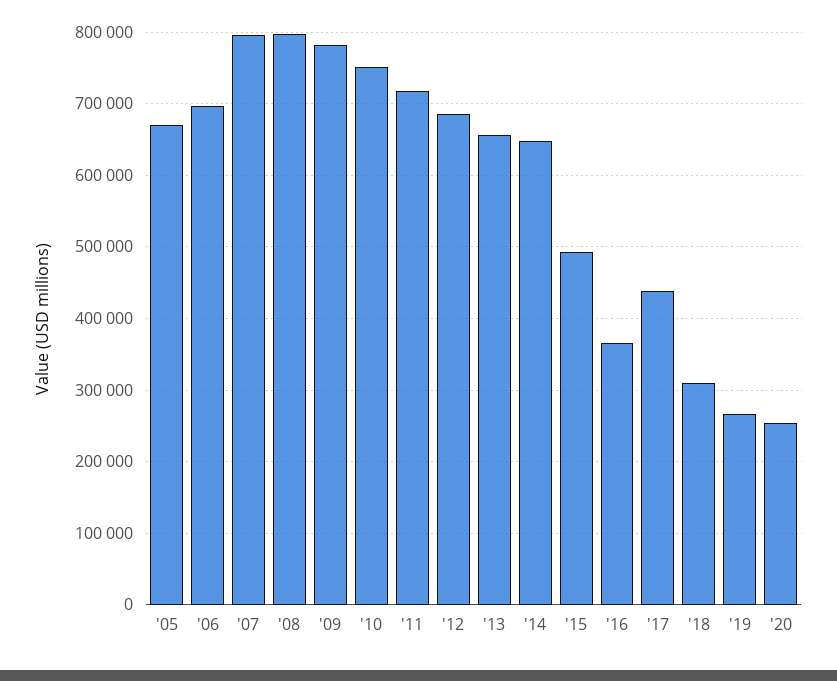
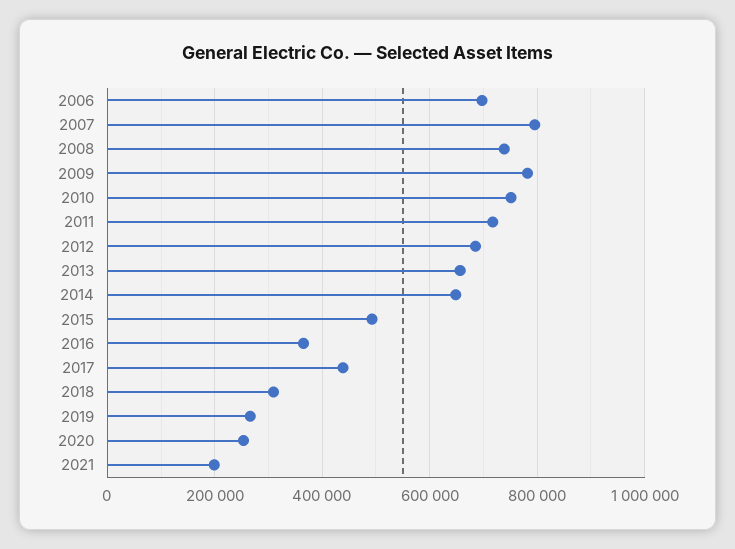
'05: 670000 -> none
'08: 800000 -> 740000
2021: none -> 200000

